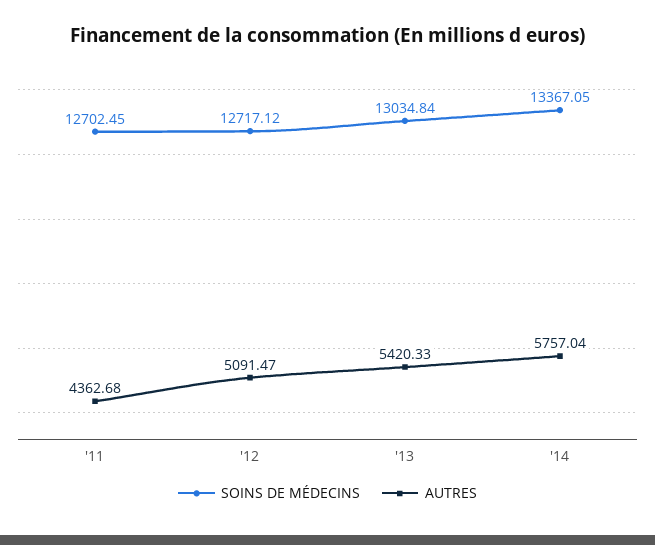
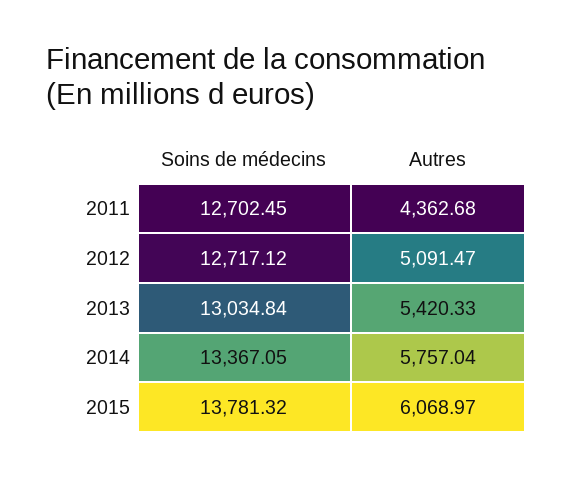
SOINS DE MÉDECINS, 2015: none -> 13781.32
AUTRES, 2015: none -> 6068.97

